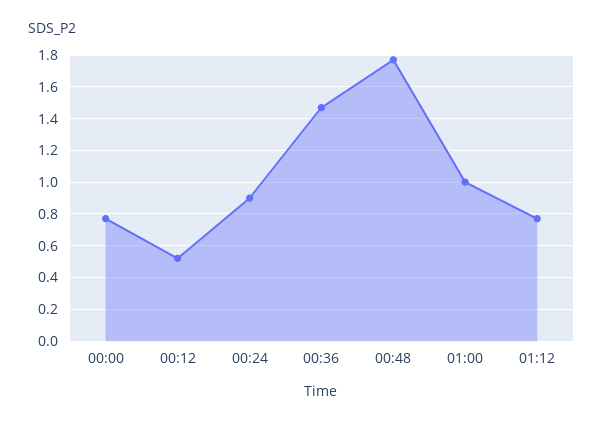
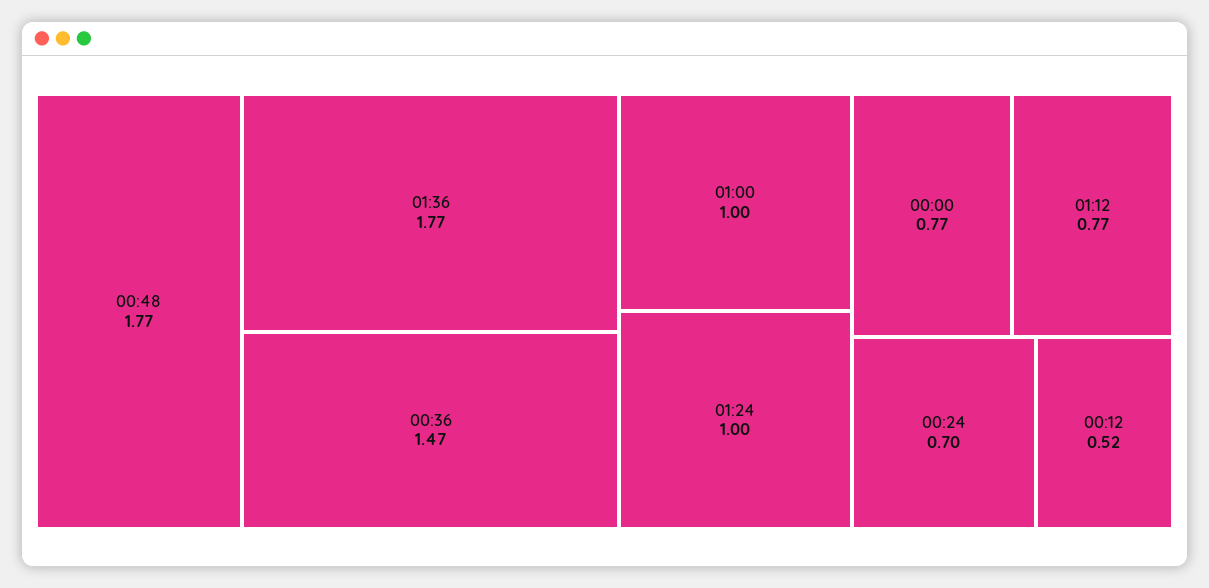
00:24: 0.9 -> 0.7
01:36: none -> 1.77
01:24: none -> 1

